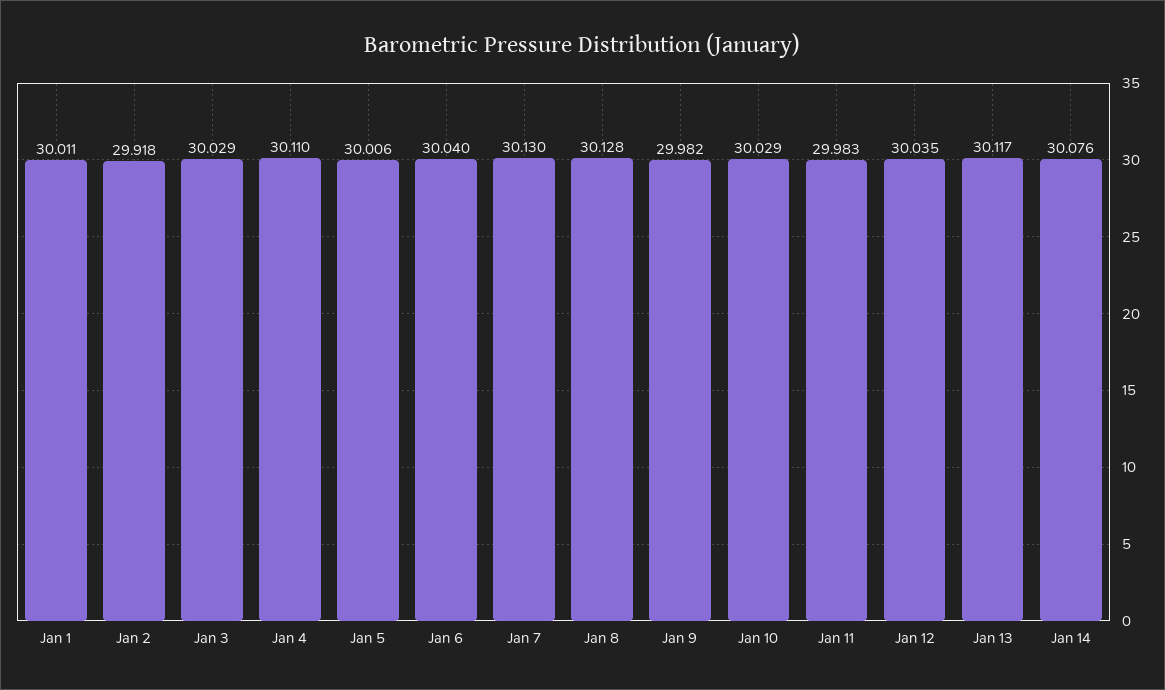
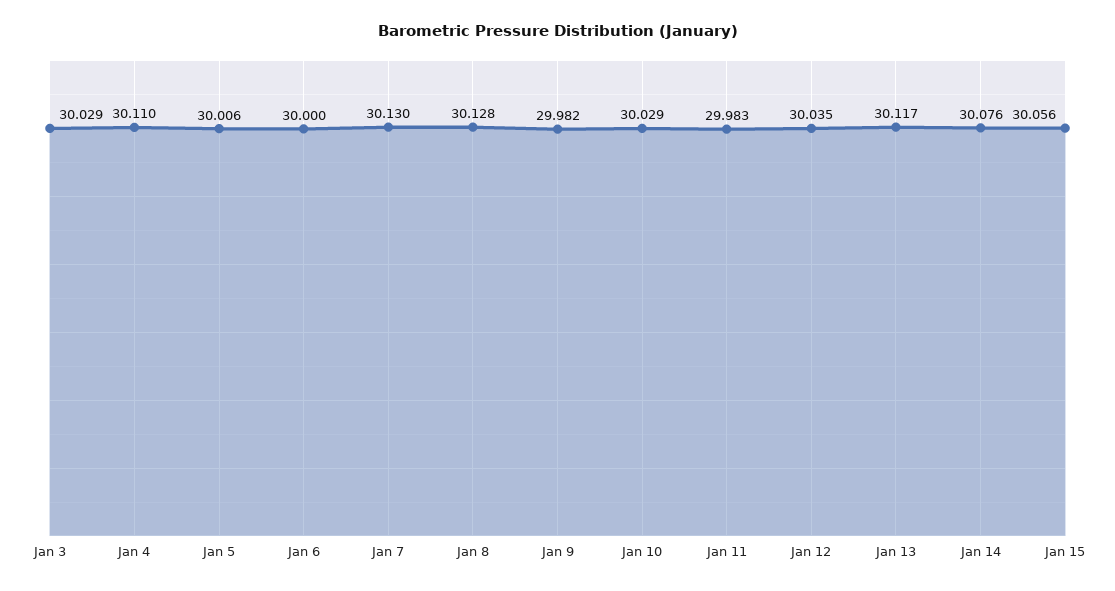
Jan 1: 30.011 -> none
Jan 2: 29.918 -> none
Jan 6: 30.04 -> 30
Jan 15: none -> 30.056

